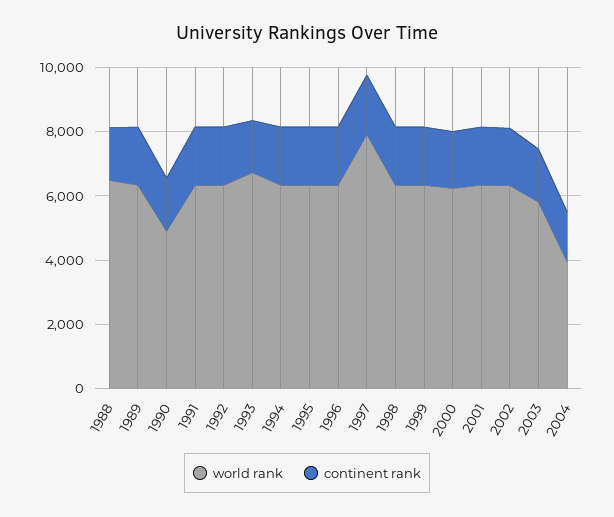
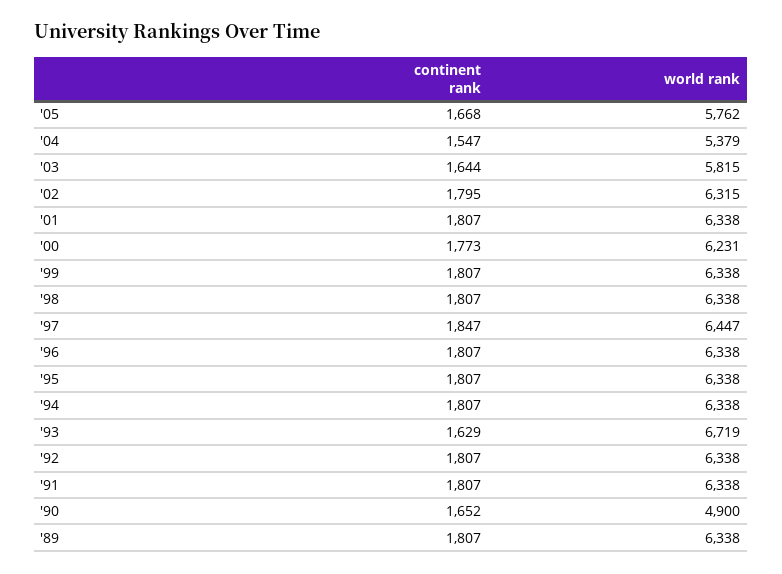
world rank, 1988: 6500 -> none
continent rank, 1988: 1500 -> none
world rank, 1997: 8000 -> 6447
world rank, 2004: 4000 -> 5379
continent rank, '05: none -> 1668
world rank, '05: none -> 5762

